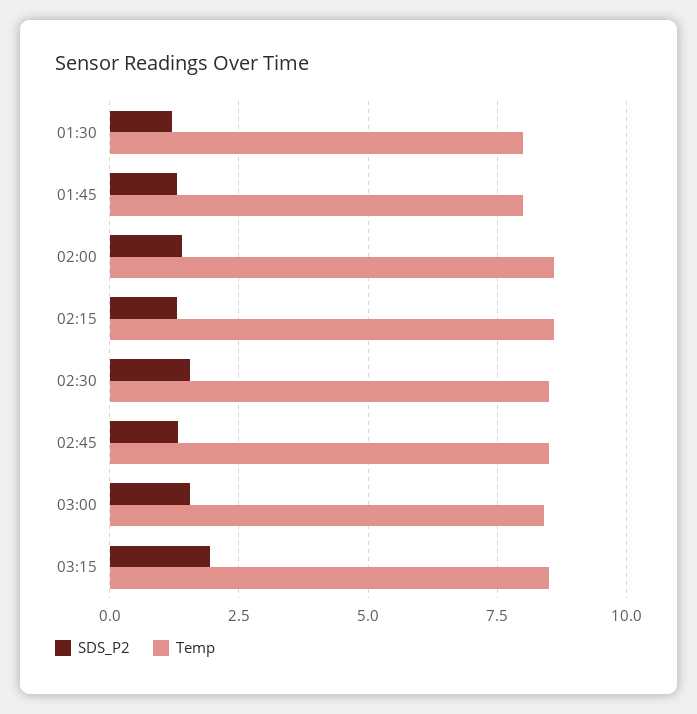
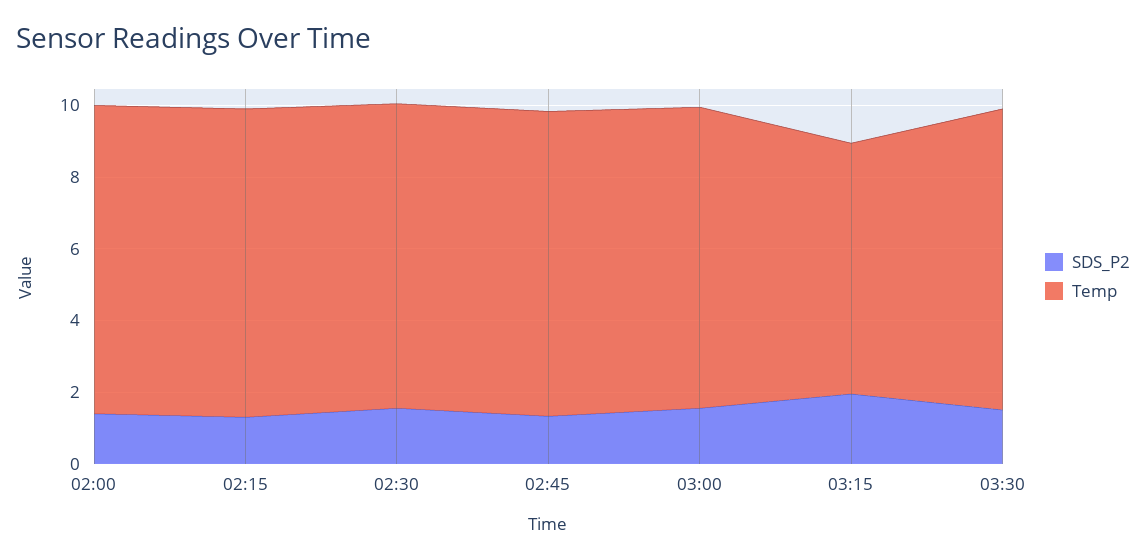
SDS_P2, 01:30: 1.25 -> none
Temp, 01:30: 8 -> none
SDS_P2, 01:45: 1.25 -> none
Temp, 01:45: 8 -> none
Temp, 03:15: 8.5 -> 7
SDS_P2, 03:30: none -> 1.5
Temp, 03:30: none -> 8.5

